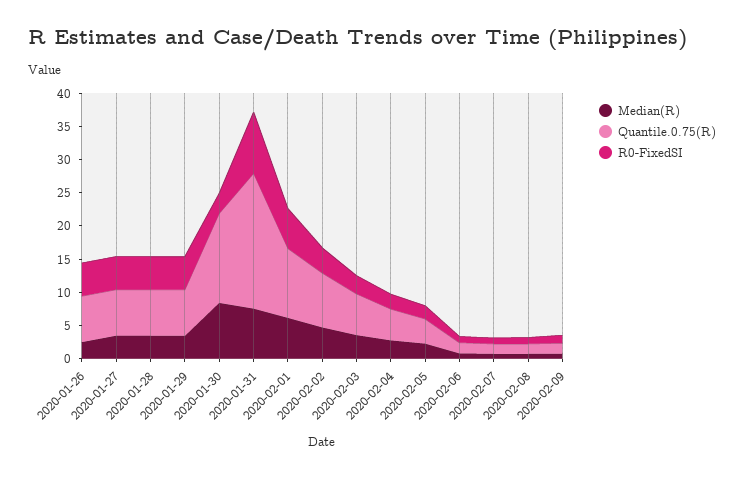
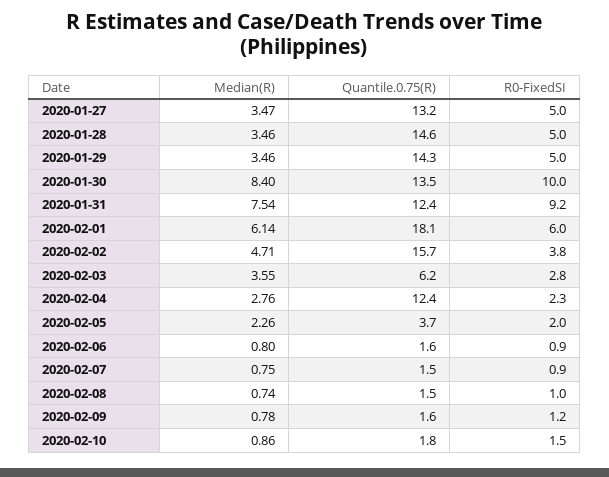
Median(R), 2020-01-26: 2.5 -> none
Quantile.0.75(R), 2020-01-26: 7.5 -> none
R0-FixedSI, 2020-01-26: 5 -> none
Quantile.0.75(R), 2020-01-27: 7.5 -> 13.2
Quantile.0.75(R), 2020-01-28: 7.5 -> 14.6
Quantile.0.75(R), 2020-01-29: 7.5 -> 14.3
R0-FixedSI, 2020-01-30: 2.5 -> 10
Quantile.0.75(R), 2020-01-31: 20 -> 12.4
Quantile.0.75(R), 2020-02-01: 10 -> 18.1
Quantile.0.75(R), 2020-02-02: 7.5 -> 15.7
Quantile.0.75(R), 2020-02-04: 5 -> 12.4
Median(R), 2020-02-10: none -> 0.86
Quantile.0.75(R), 2020-02-10: none -> 1.8
R0-FixedSI, 2020-02-10: none -> 1.5

